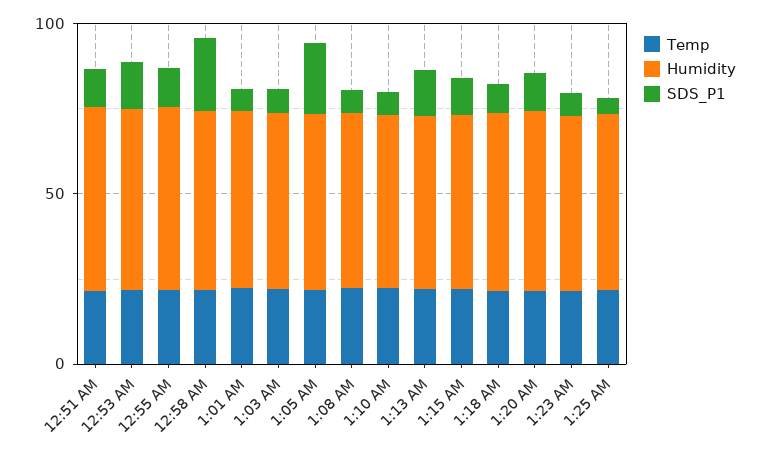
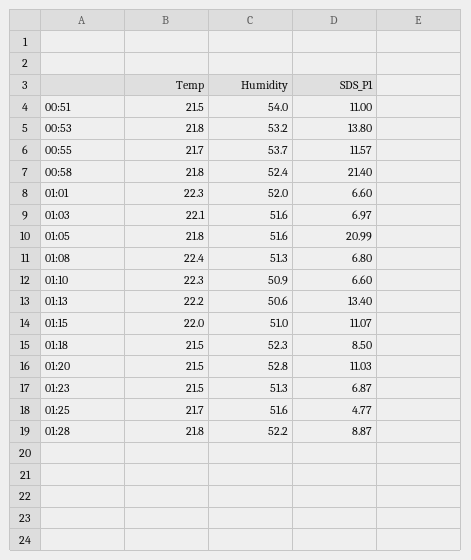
Temp, 01:28: none -> 21.8
Humidity, 01:28: none -> 52.2
SDS_P1, 01:28: none -> 8.87

